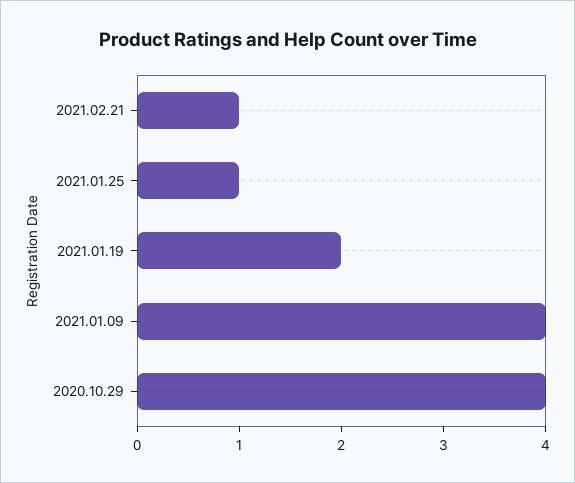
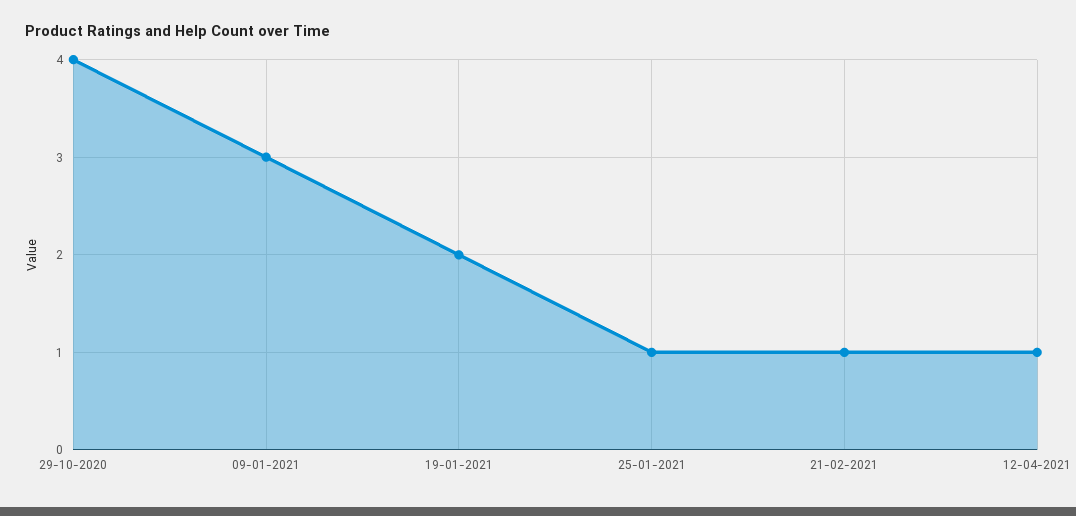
2021.01.09: 4 -> 3
12-04-2021: none -> 1

